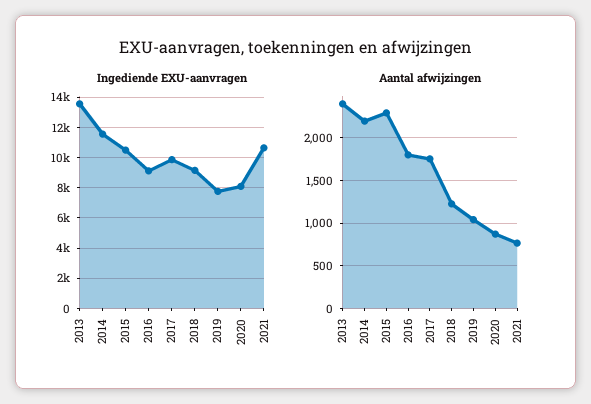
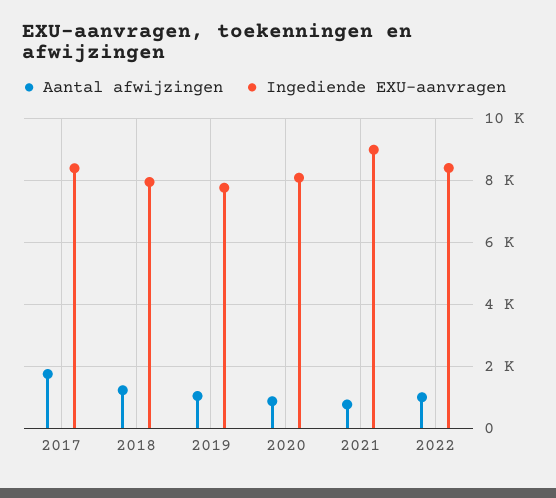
Ingediende EXU-aanvragen, 2013: 13500 -> none
Ingediende EXU-aanvragen, 2014: 11500 -> none
Ingediende EXU-aanvragen, 2015: 10500 -> none
Ingediende EXU-aanvragen, 2016: 9000 -> none
Ingediende EXU-aanvragen, 2017: 10000 -> 8400
Ingediende EXU-aanvragen, 2018: 9000 -> 8000
Ingediende EXU-aanvragen, 2021: 10500 -> 9000
Aantal afwijzingen, 2013: 2400 -> none
Aantal afwijzingen, 2014: 2200 -> none
Aantal afwijzingen, 2015: 2300 -> none
Aantal afwijzingen, 2016: 1800 -> none
Aantal afwijzingen, 2022: none -> 1000
Ingediende EXU-aanvragen, 2022: none -> 8400

